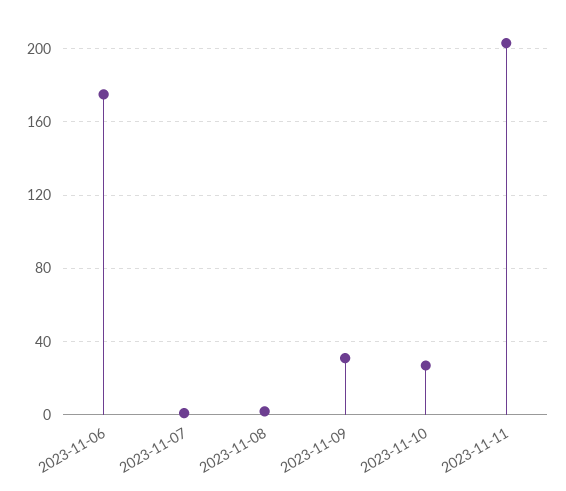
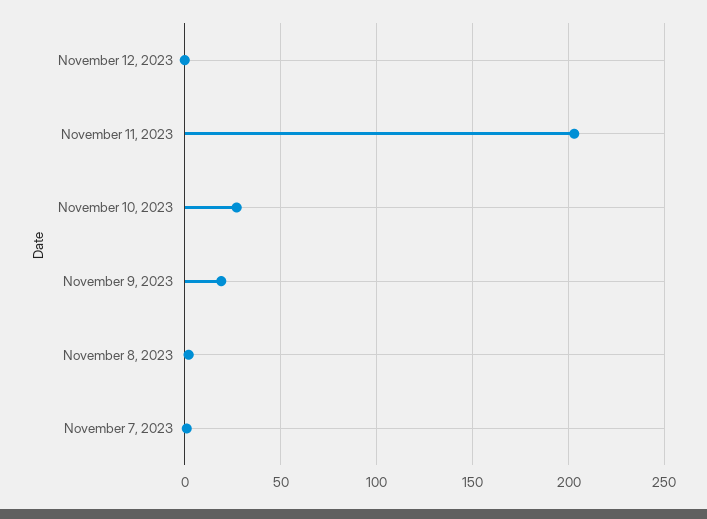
2023-11-06: 175 -> none
2023-11-09: 30 -> 20
November 12, 2023: none -> 0

